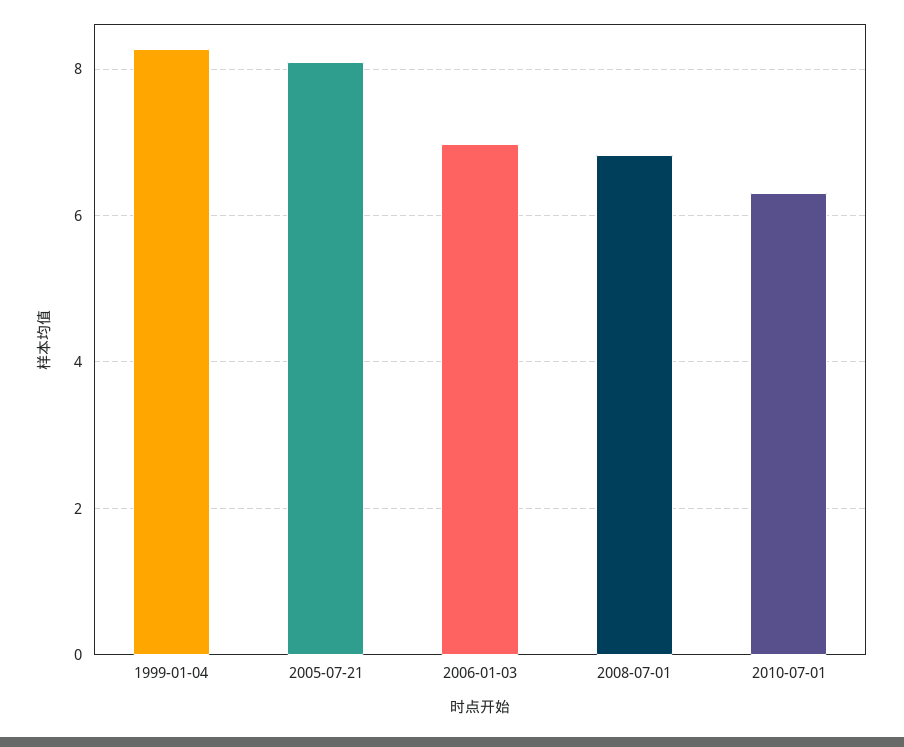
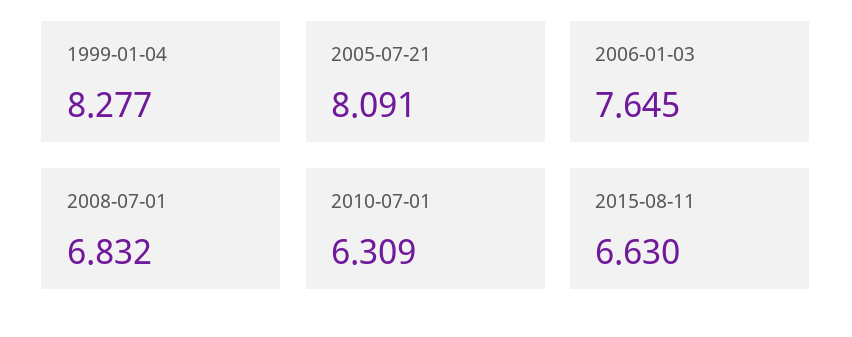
2006-01-03: 7 -> 7.645
2015-08-11: none -> 6.63

